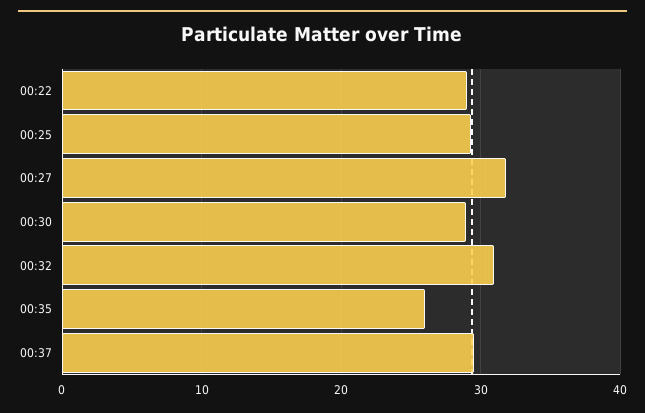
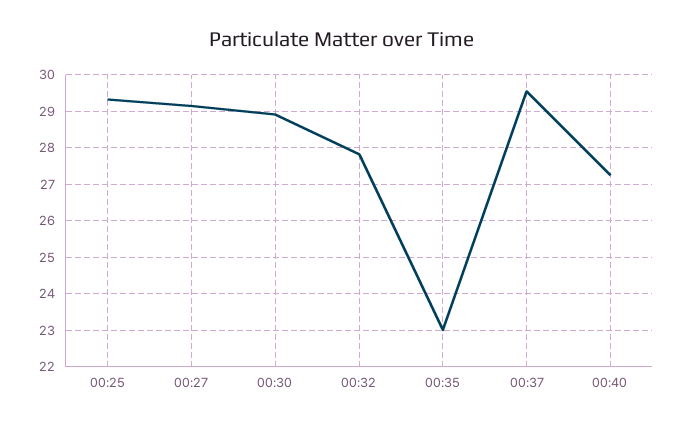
00:22: 29 -> none
00:27: 32 -> 29.2
00:32: 31 -> 27.8
00:35: 26 -> 23
00:40: none -> 27.2

